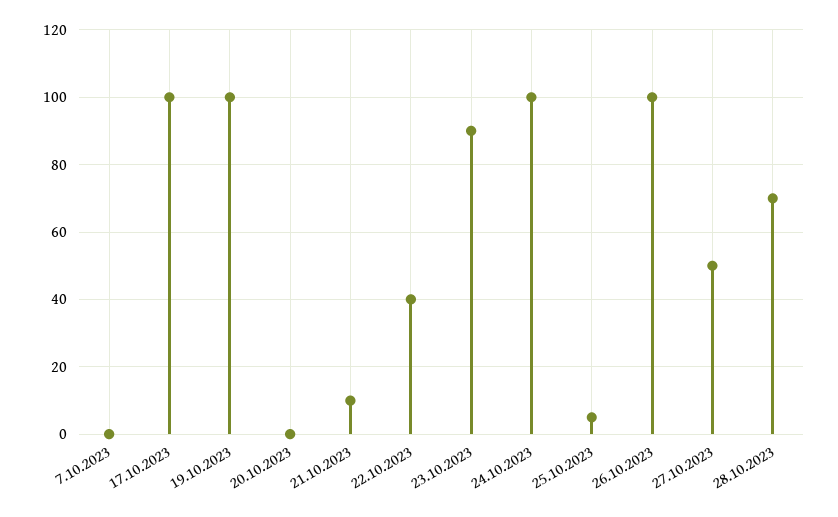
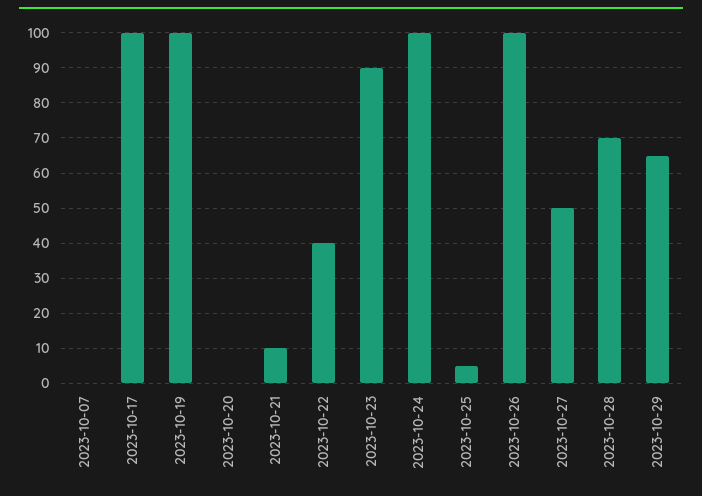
2023-10-29: none -> 65

